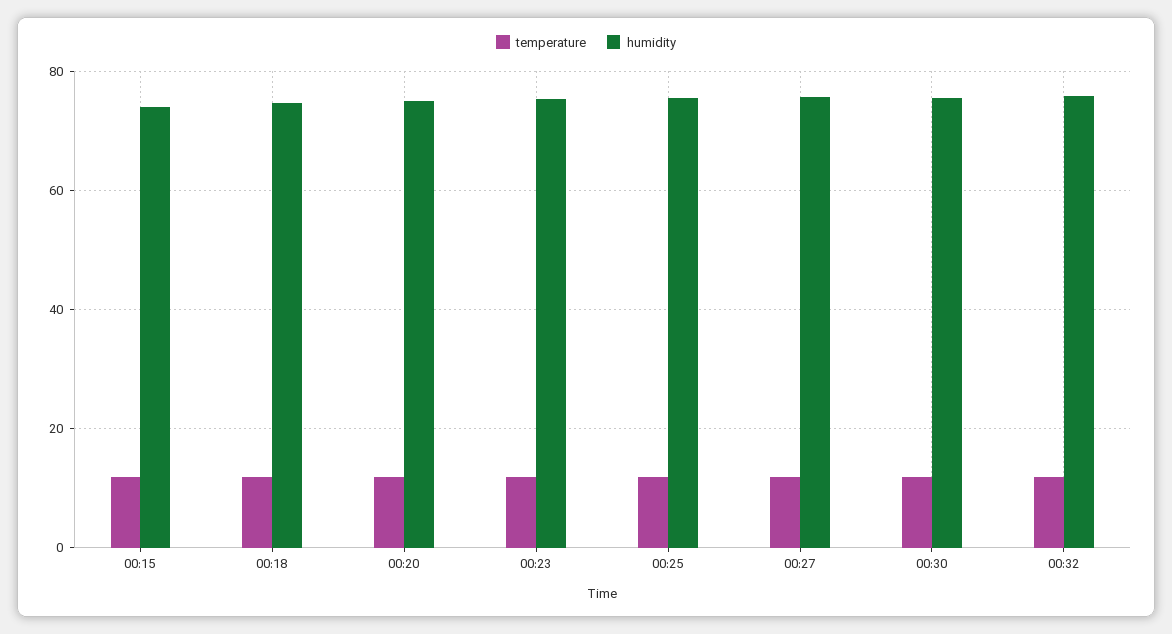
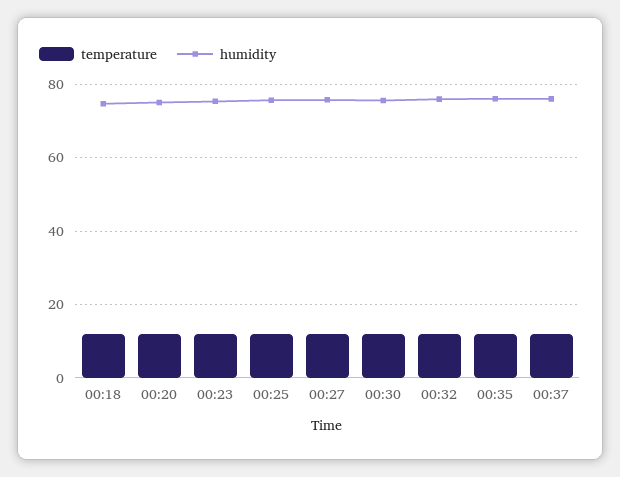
temperature, 00:15: 12 -> none
humidity, 00:15: 74 -> none
temperature, 00:35: none -> 12
humidity, 00:35: none -> 76
temperature, 00:37: none -> 12
humidity, 00:37: none -> 76

